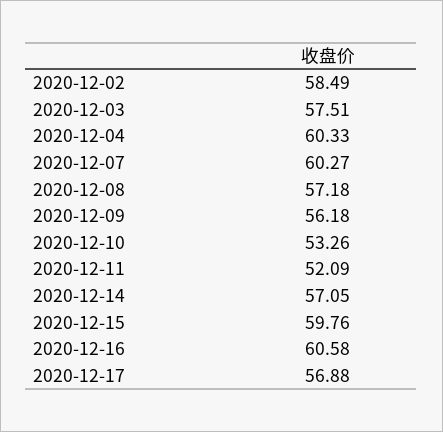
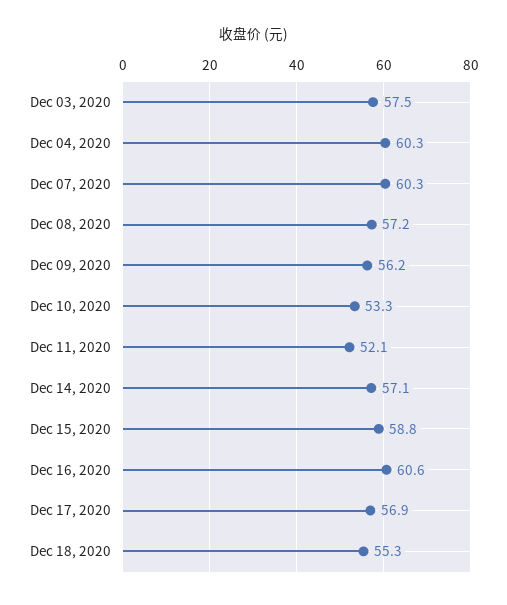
2020-12-02: 58.49 -> none
2020-12-15: 59.76 -> 58.8
Dec 18, 2020: none -> 55.3

